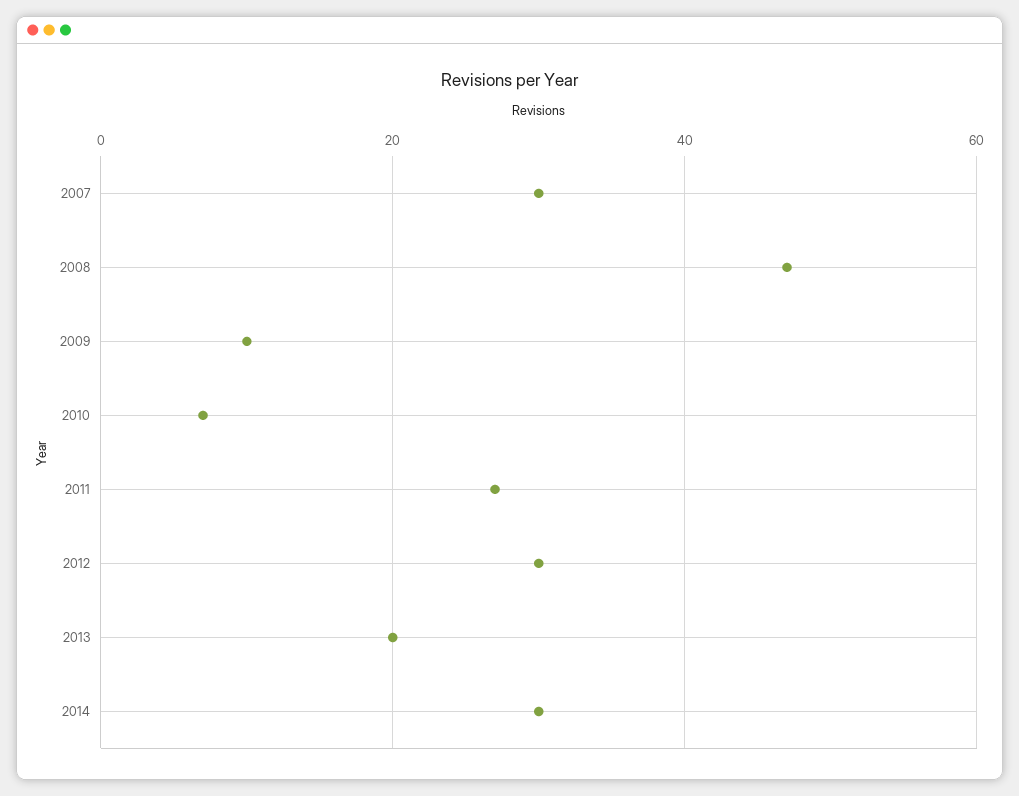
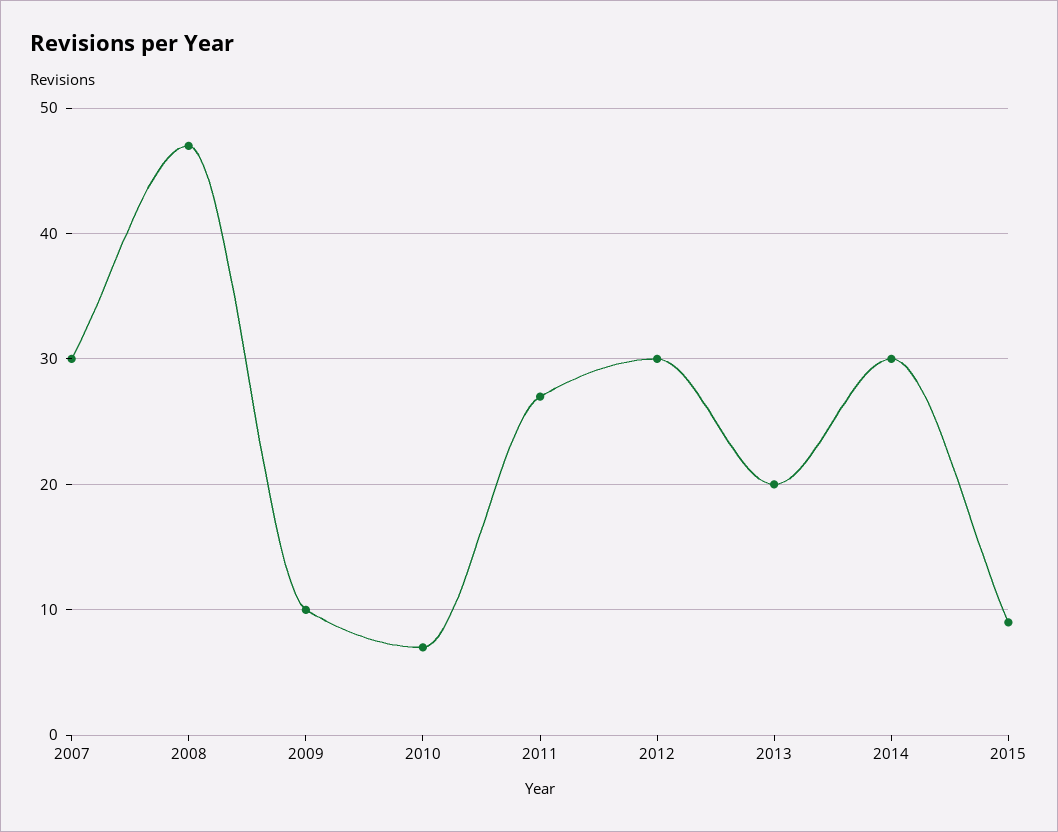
2015: none -> 9

